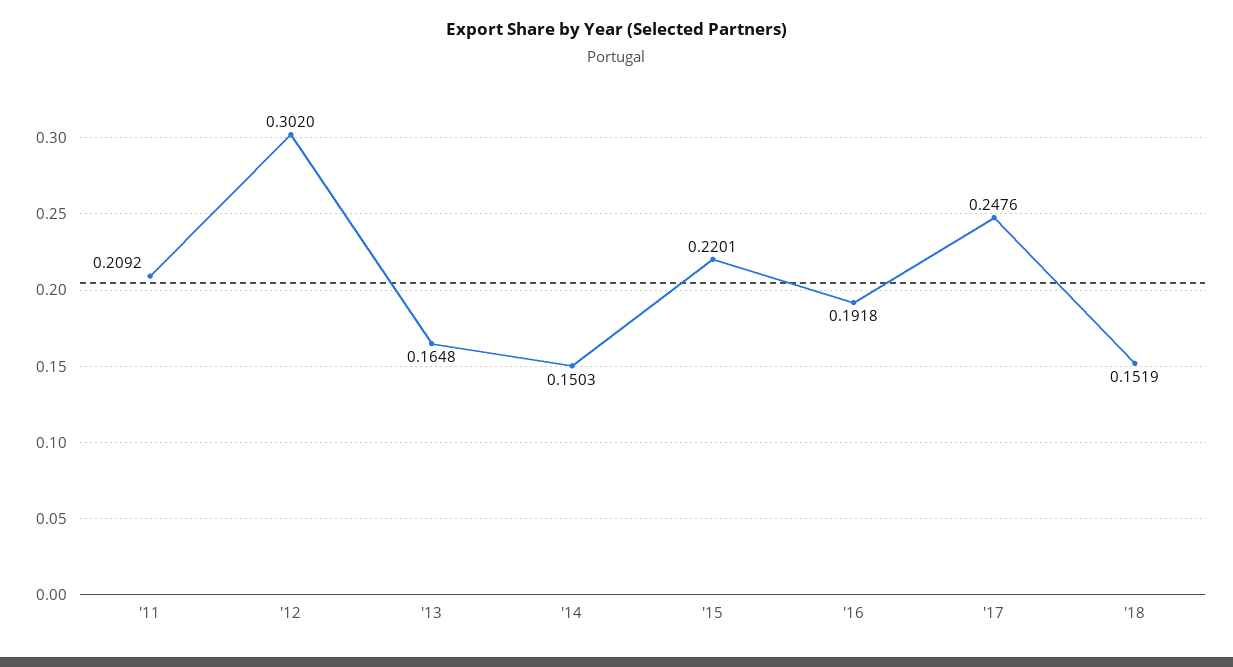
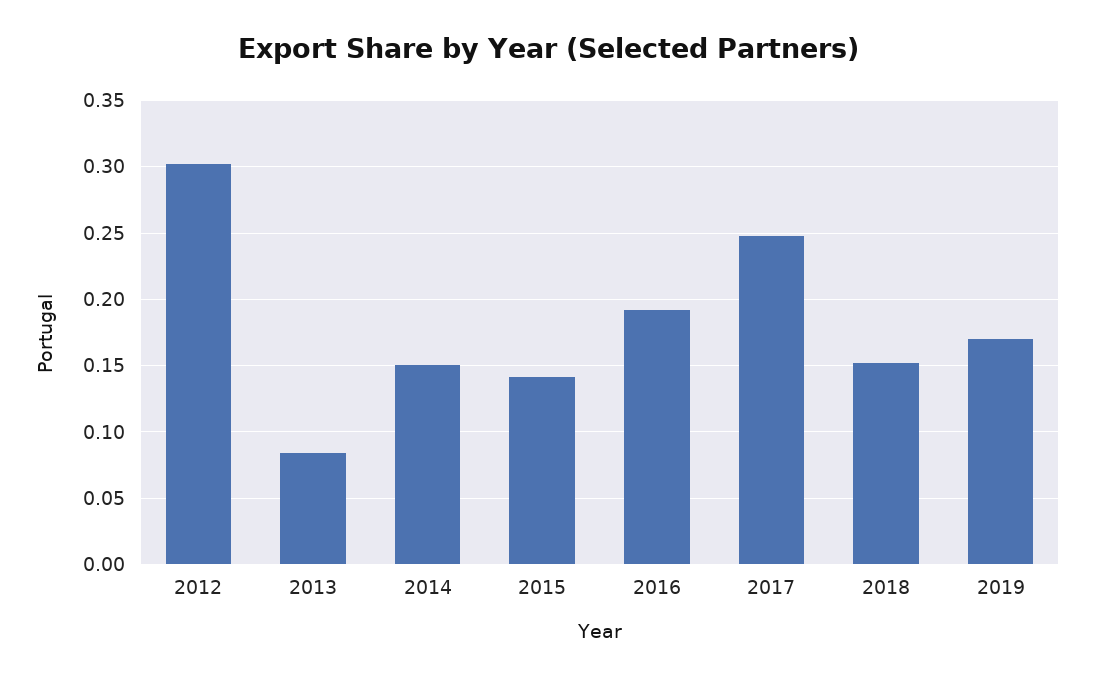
'11: 0.2092 -> none
'13: 0.1648 -> 0.085
'15: 0.2201 -> 0.14
2019: none -> 0.17

